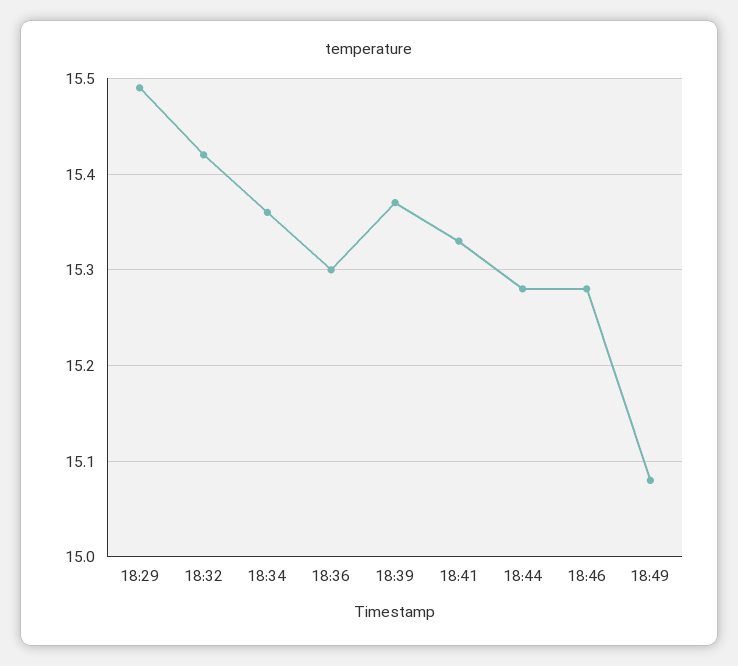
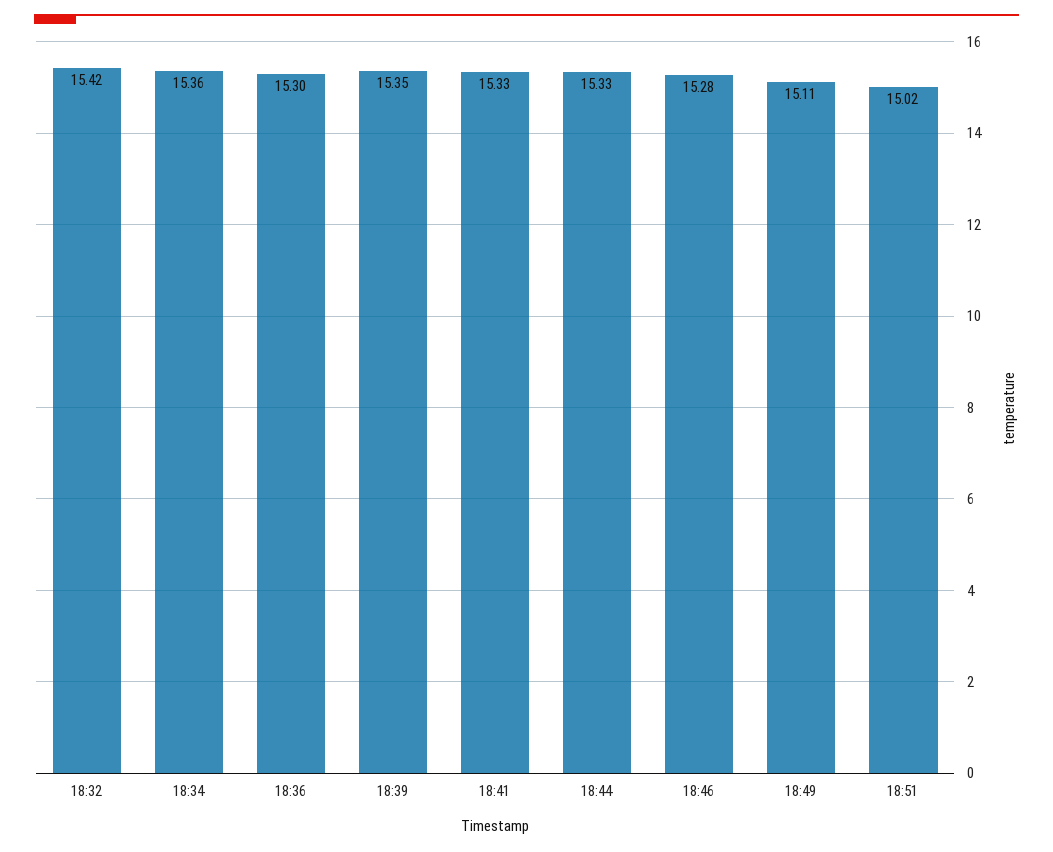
18:29: 15.49 -> none
18:39: 15.37 -> 15.35
18:44: 15.28 -> 15.33
18:49: 15.08 -> 15.11
18:51: none -> 15.02

